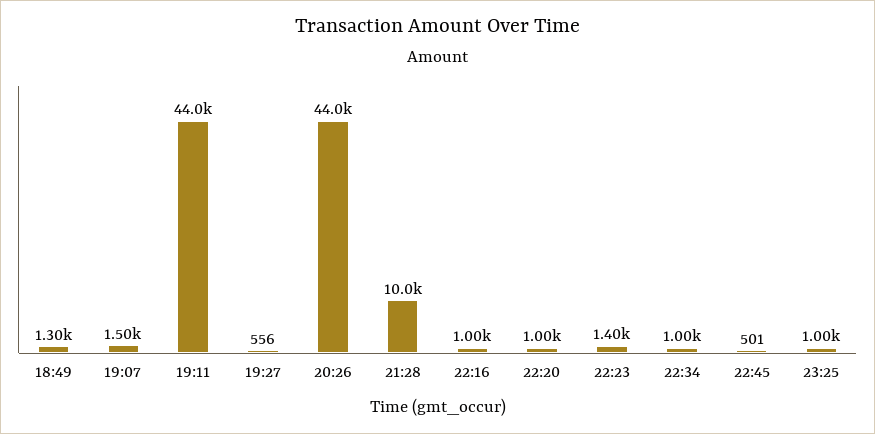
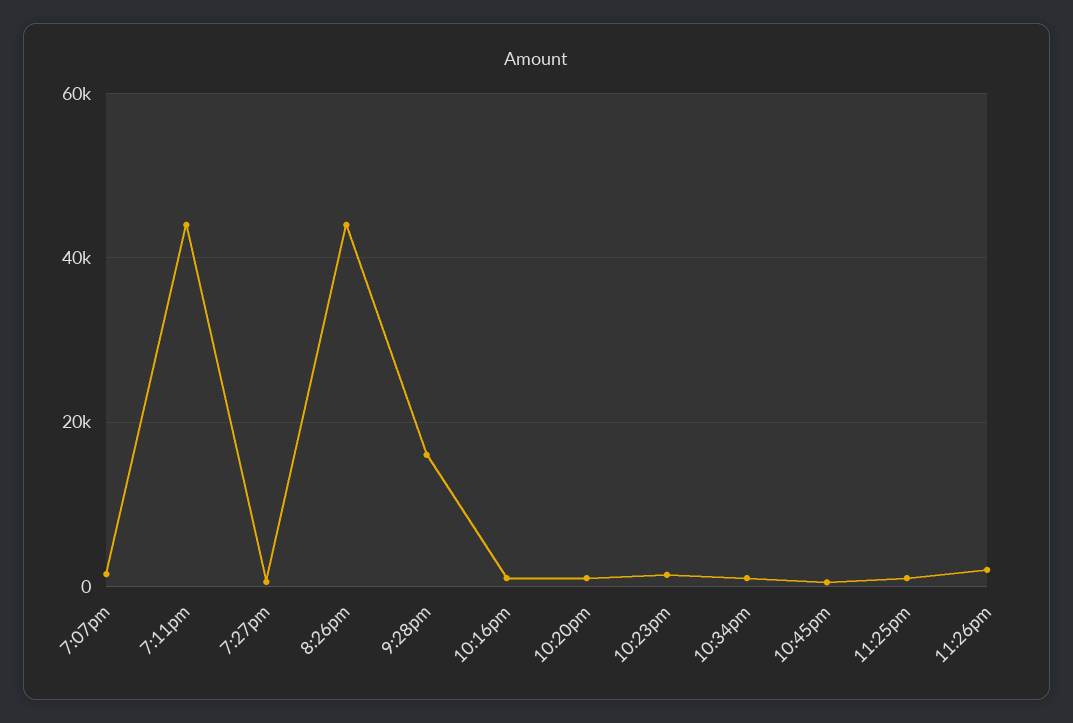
18:49: 1300 -> none
21:28: 10000 -> 16000
11:26pm: none -> 2000

